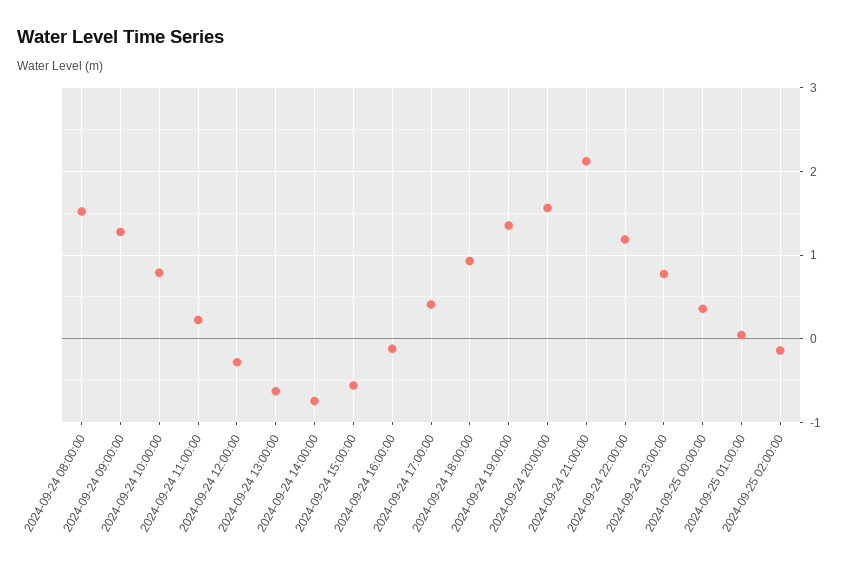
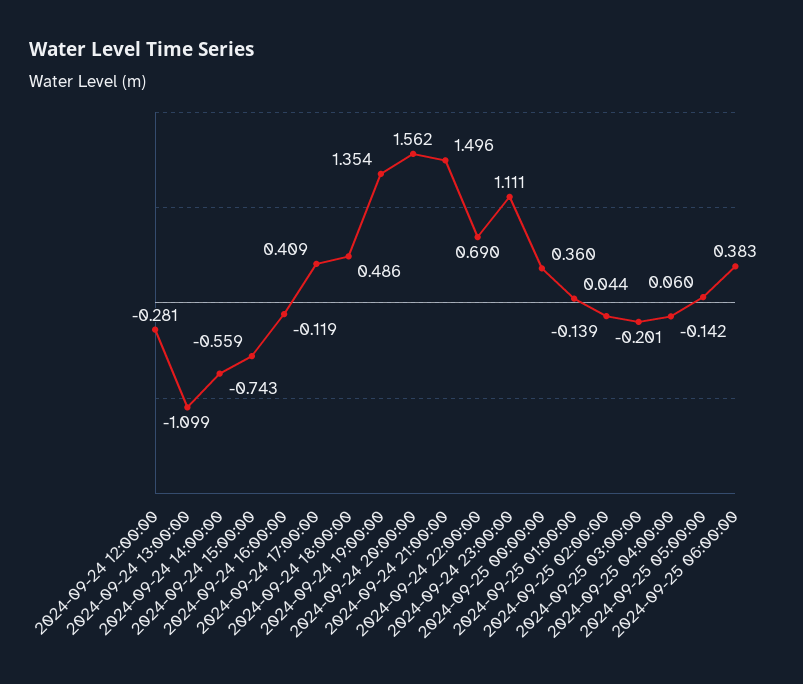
2024-09-24 08:00:00: 1.5 -> none
2024-09-24 09:00:00: 1.3 -> none
2024-09-24 10:00:00: 0.8 -> none
2024-09-24 11:00:00: 0.2 -> none
2024-09-24 13:00:00: -0.6 -> -1.099
2024-09-24 18:00:00: 0.9 -> 0.486
2024-09-24 21:00:00: 2.1 -> 1.496
2024-09-24 22:00:00: 1.2 -> 0.69
2024-09-24 23:00:00: 0.8 -> 1.111
2024-09-25 03:00:00: none -> -0.201
2024-09-25 04:00:00: none -> -0.142
2024-09-25 05:00:00: none -> 0.06
2024-09-25 06:00:00: none -> 0.383

